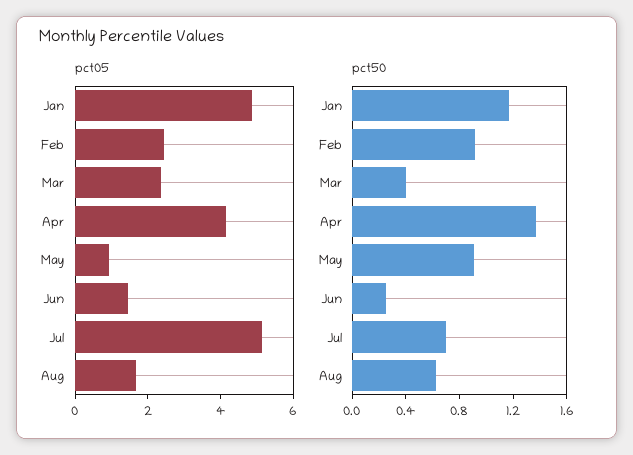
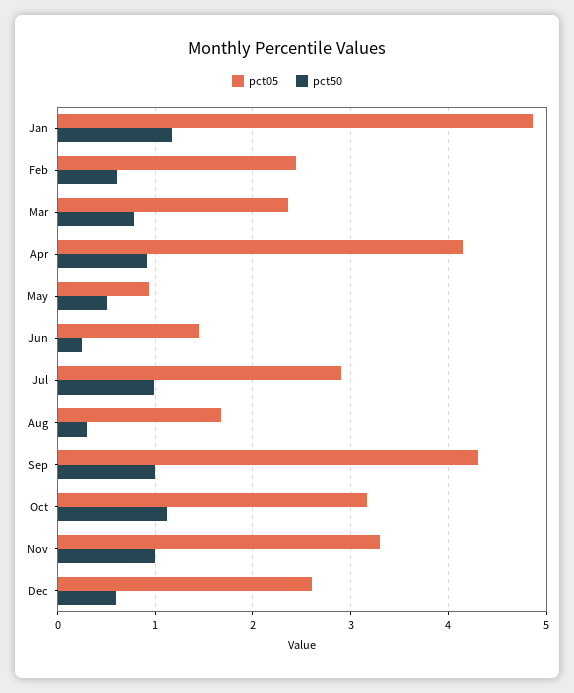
pct05, Jul: 5 -> 2.9
pct50, Feb: 0.9 -> 0.6
pct50, Mar: 0.4 -> 0.8
pct50, Apr: 1.4 -> 0.9
pct50, May: 0.9 -> 0.5
pct50, Jul: 0.7 -> 1
pct50, Aug: 0.6 -> 0.3
pct05, Sep: none -> 4.3
pct50, Sep: none -> 1
pct05, Oct: none -> 3.2
pct50, Oct: none -> 1.1
pct05, Nov: none -> 3.3
pct50, Nov: none -> 1
pct05, Dec: none -> 2.6
pct50, Dec: none -> 0.6

